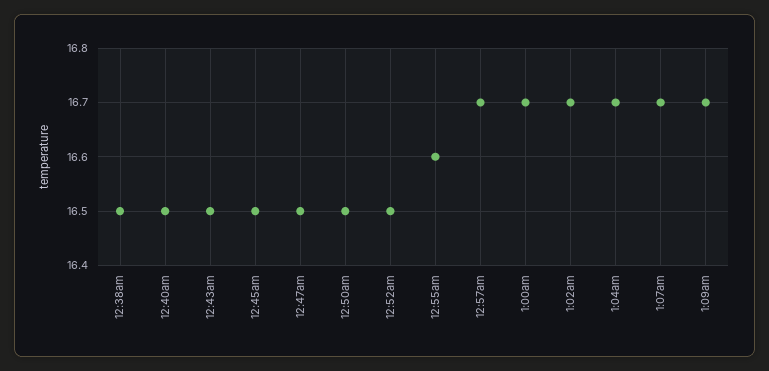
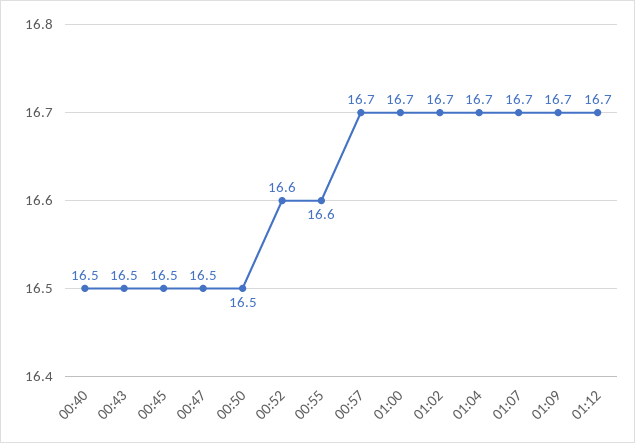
12:38am: 16.5 -> none
12:52am: 16.5 -> 16.6
01:12: none -> 16.7

